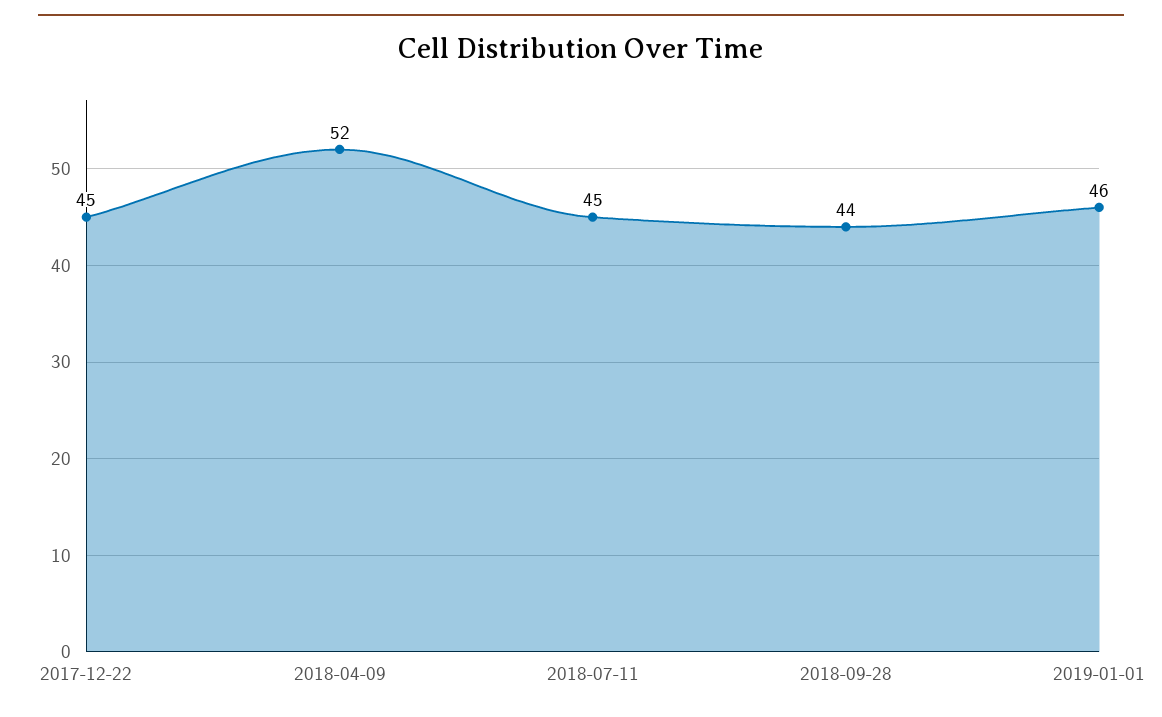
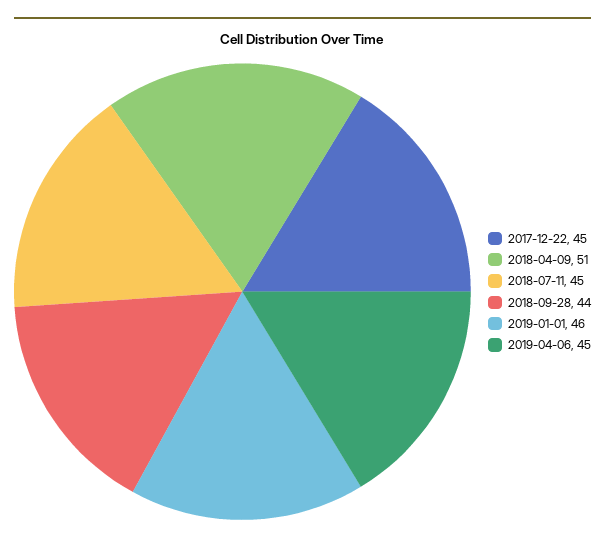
2018-04-09: 52 -> 51
2019-04-06: none -> 45

